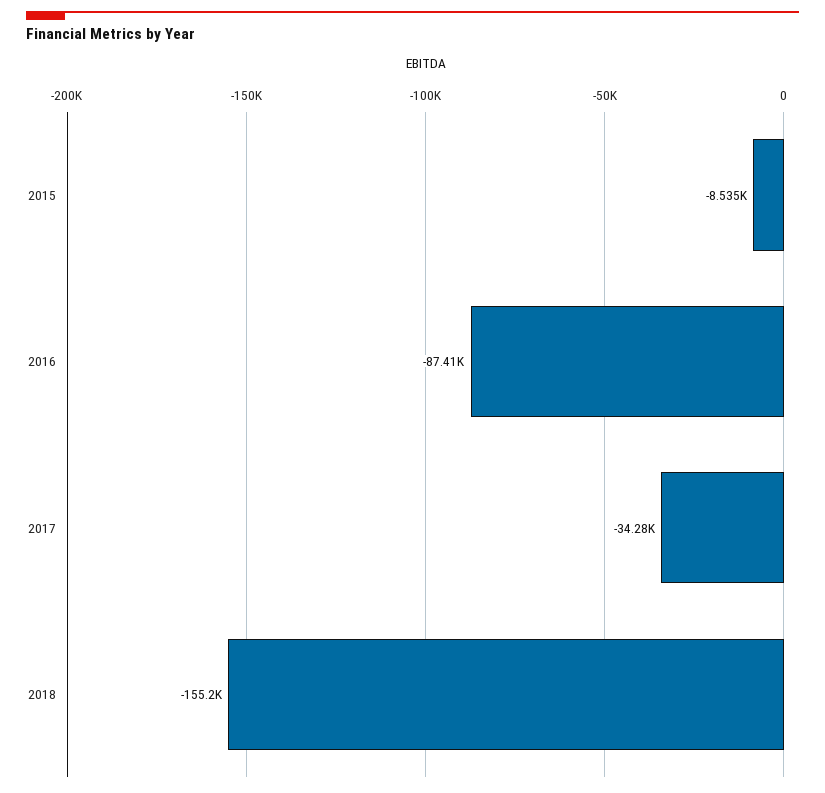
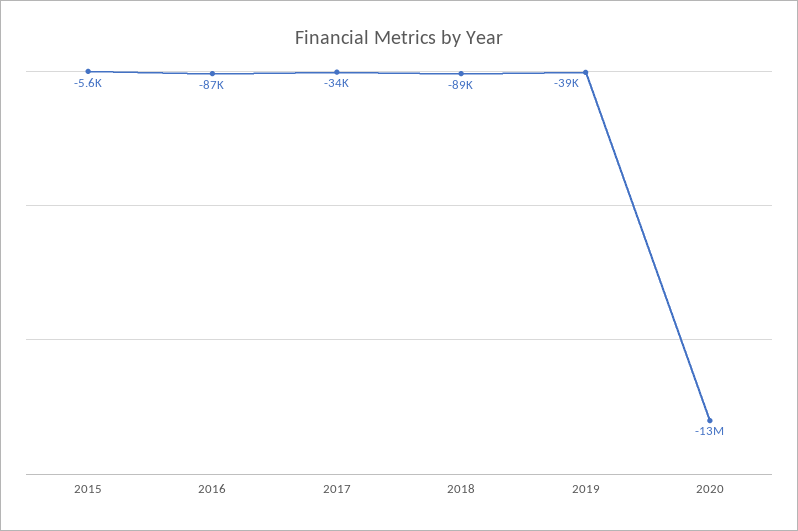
2015: -8535 -> -5600
2018: -155200 -> -89000
2019: none -> -39000
2020: none -> -13000000

